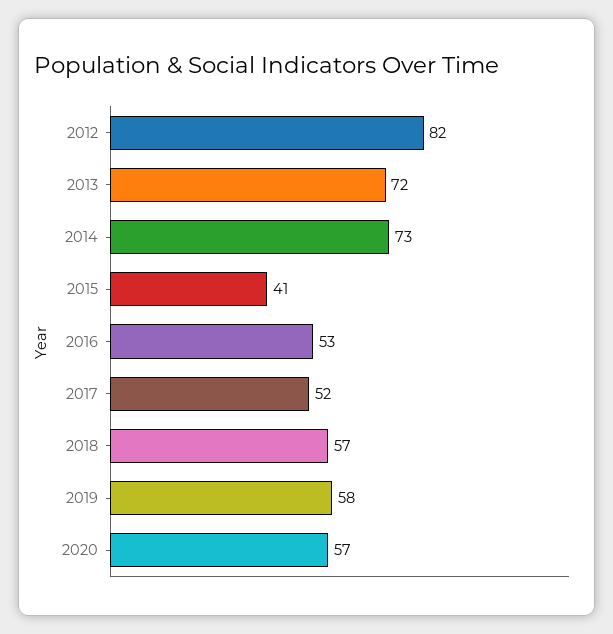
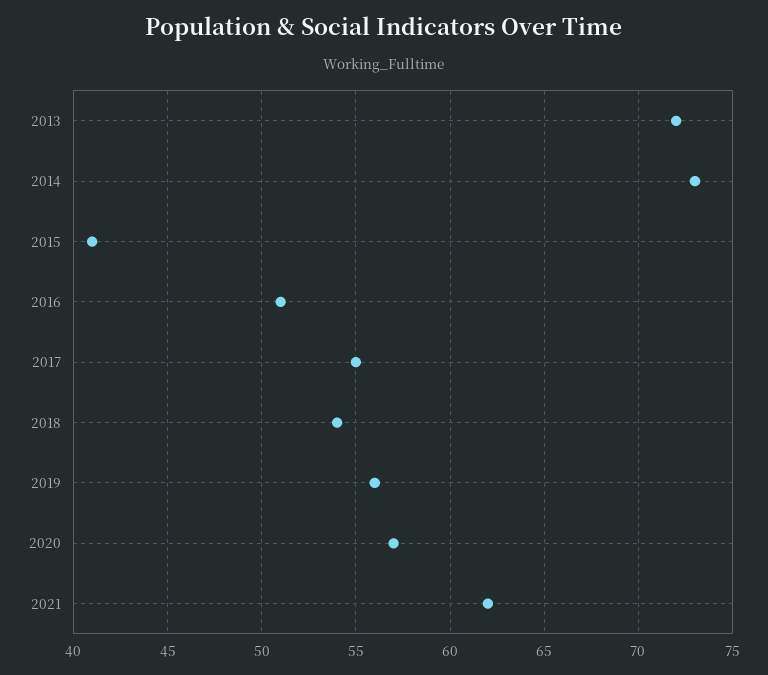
2012: 82 -> none
2016: 53 -> 51
2017: 52 -> 55
2018: 57 -> 54
2019: 58 -> 56
2021: none -> 62

